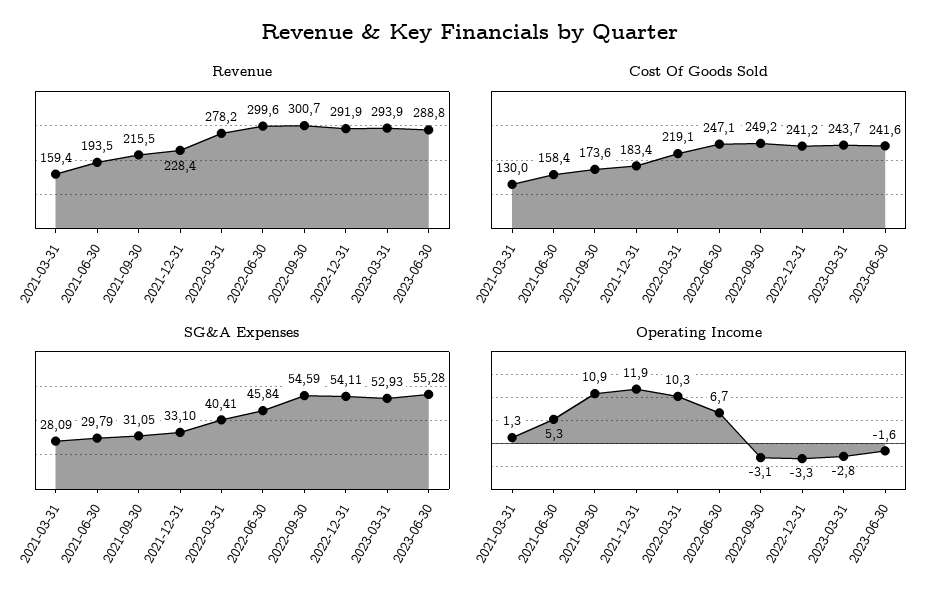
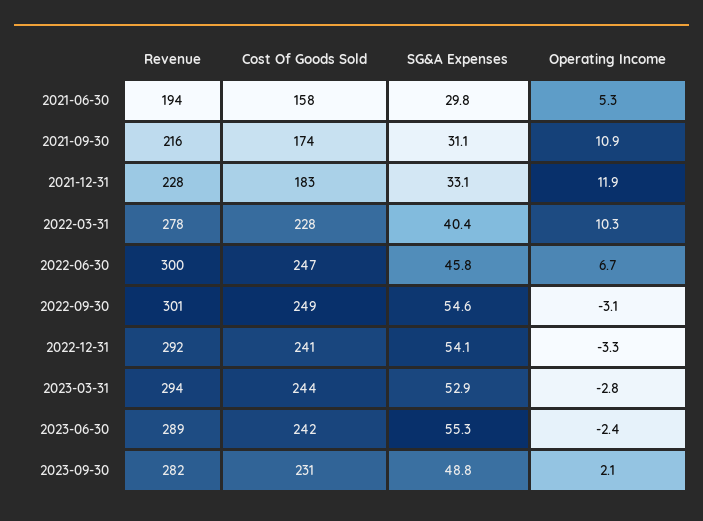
Revenue, 2021-03-31: 159.4 -> none
Cost Of Goods Sold, 2021-03-31: 130 -> none
Cost Of Goods Sold, 2022-03-31: 219.1 -> 228
SG&A Expenses, 2021-03-31: 28.09 -> none
Operating Income, 2021-03-31: 1.3 -> none
Operating Income, 2023-06-30: -1.6 -> -2.4
Revenue, 2023-09-30: none -> 282
Cost Of Goods Sold, 2023-09-30: none -> 231
SG&A Expenses, 2023-09-30: none -> 48.8
Operating Income, 2023-09-30: none -> 2.1

